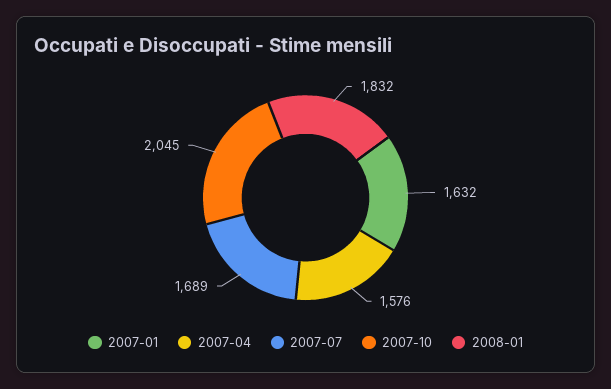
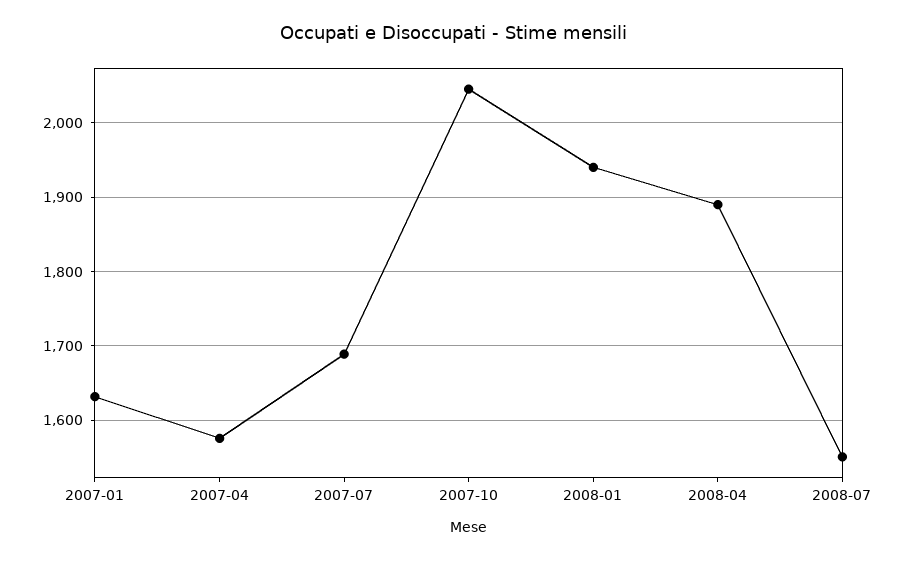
2008-01: 1832 -> 1940
2008-04: none -> 1890
2008-07: none -> 1550

